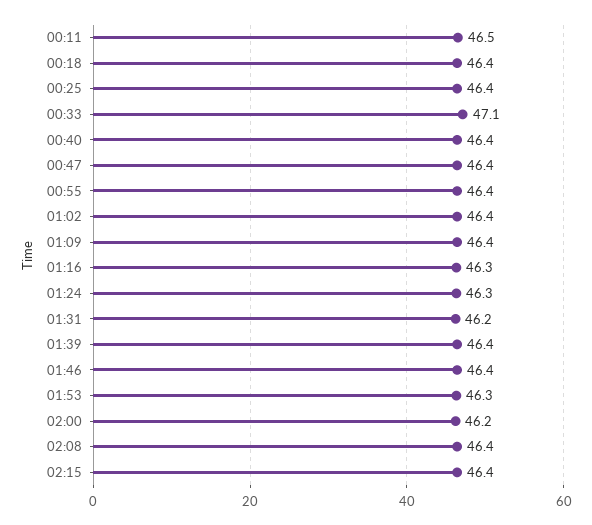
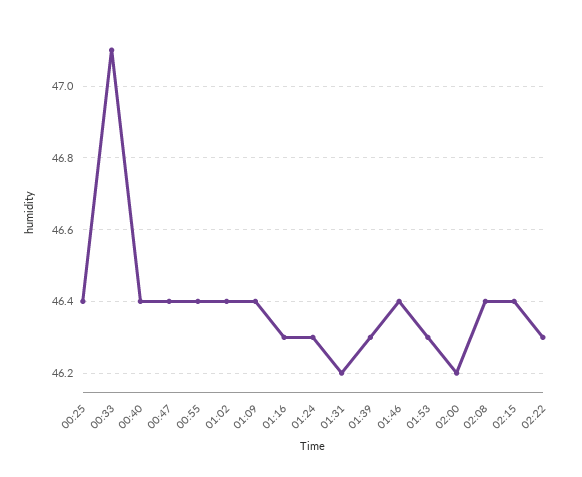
00:11: 46.5 -> none
00:18: 46.4 -> none
01:39: 46.4 -> 46.3
02:22: none -> 46.3

